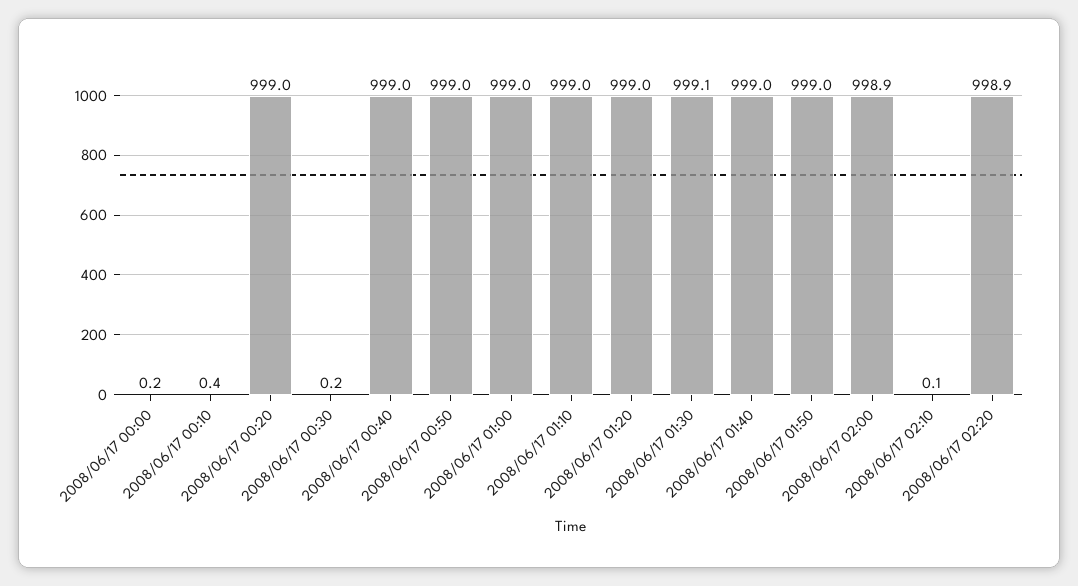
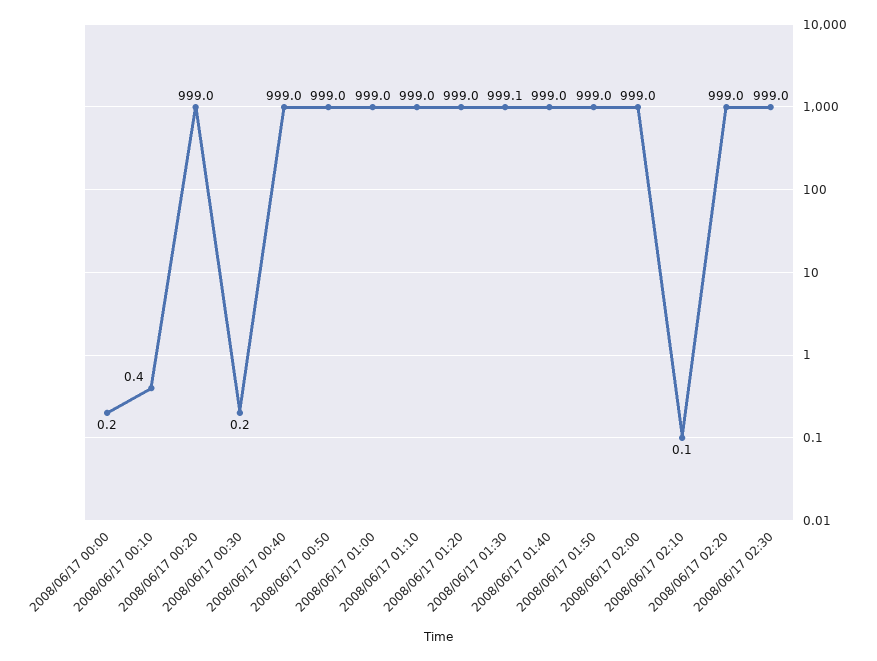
2008/06/17 02:00: 998.9 -> 999
2008/06/17 02:20: 998.9 -> 999
2008/06/17 02:30: none -> 999

